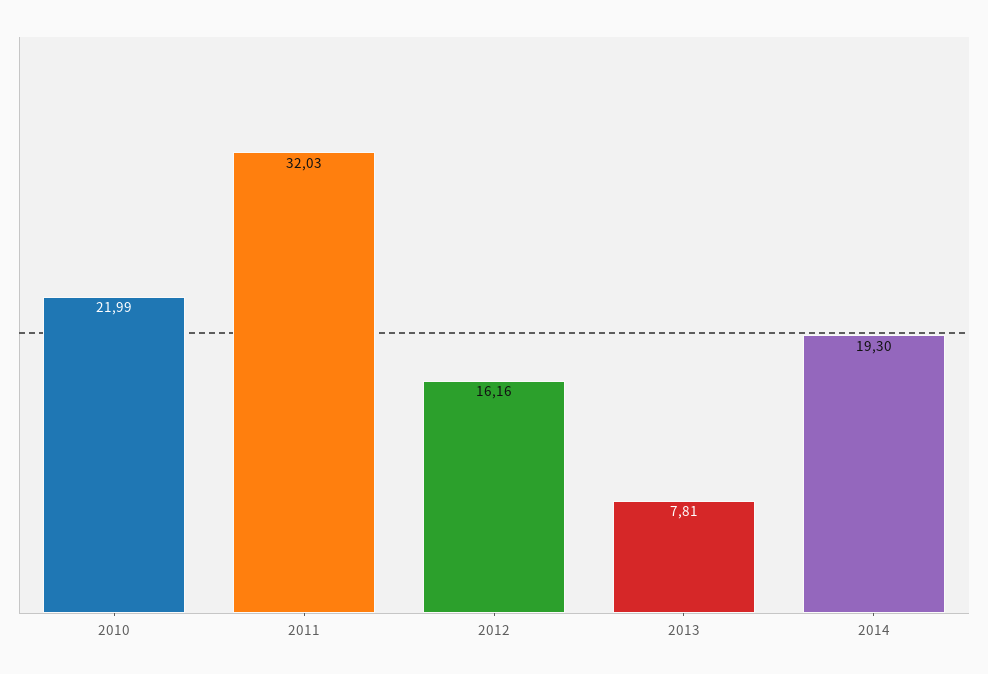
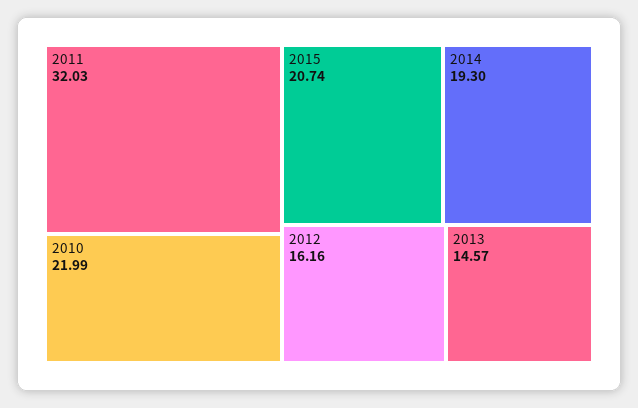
2013: 7.81 -> 14.57
2015: none -> 20.74

